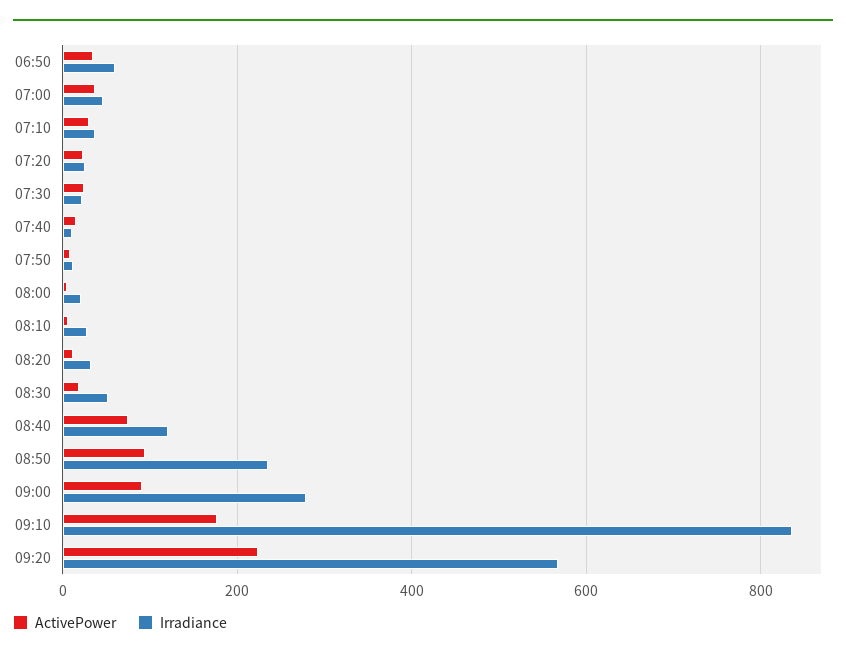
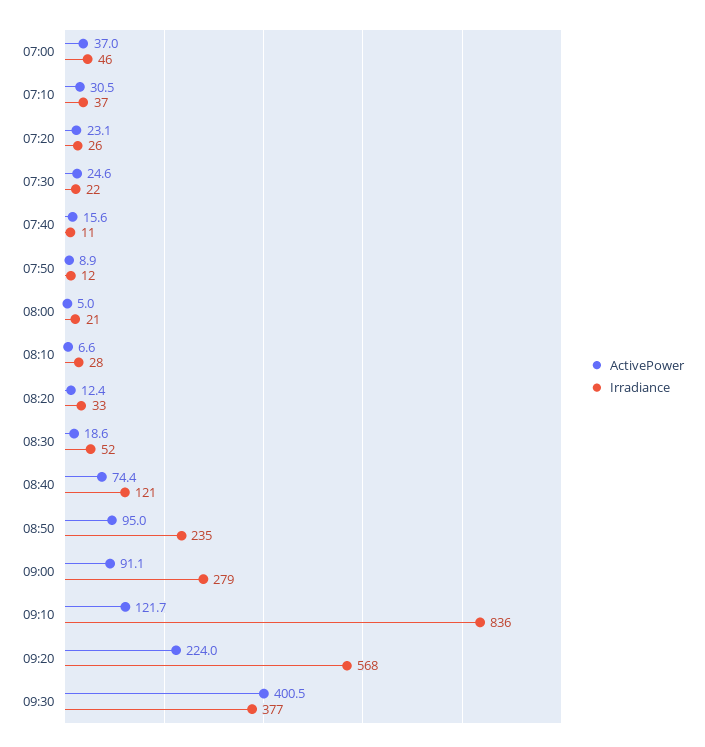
ActivePower, 06:50: 40 -> none
Irradiance, 06:50: 60 -> none
ActivePower, 09:10: 180 -> 121.7
ActivePower, 09:30: none -> 400.5
Irradiance, 09:30: none -> 377

